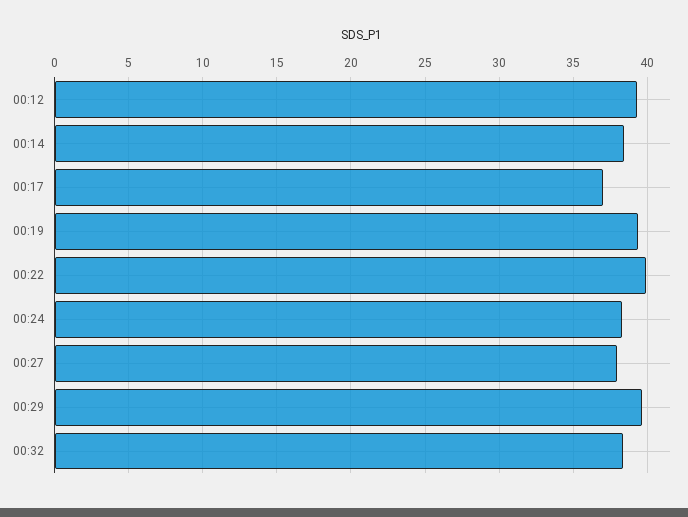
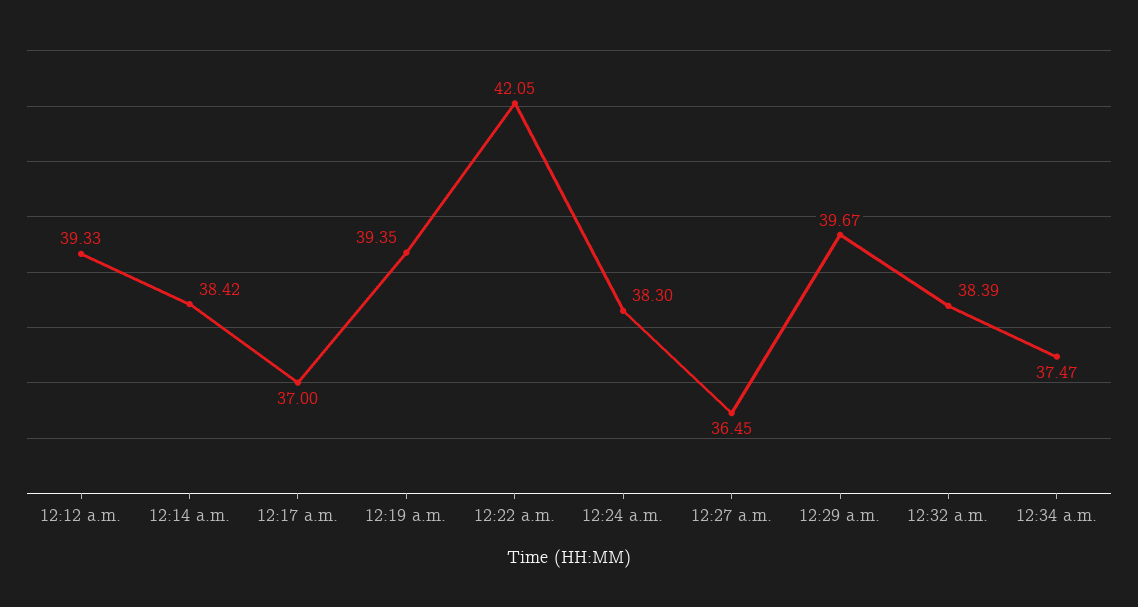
00:22: 40 -> 42.05
00:27: 38 -> 36.45
12:34 a.m.: none -> 37.47

